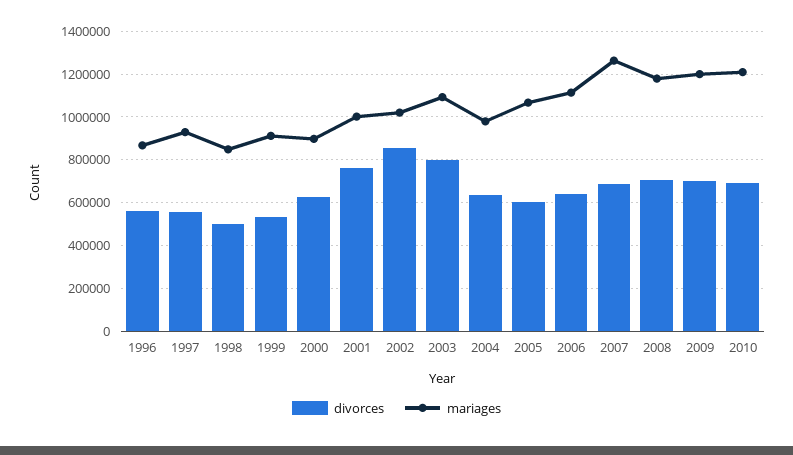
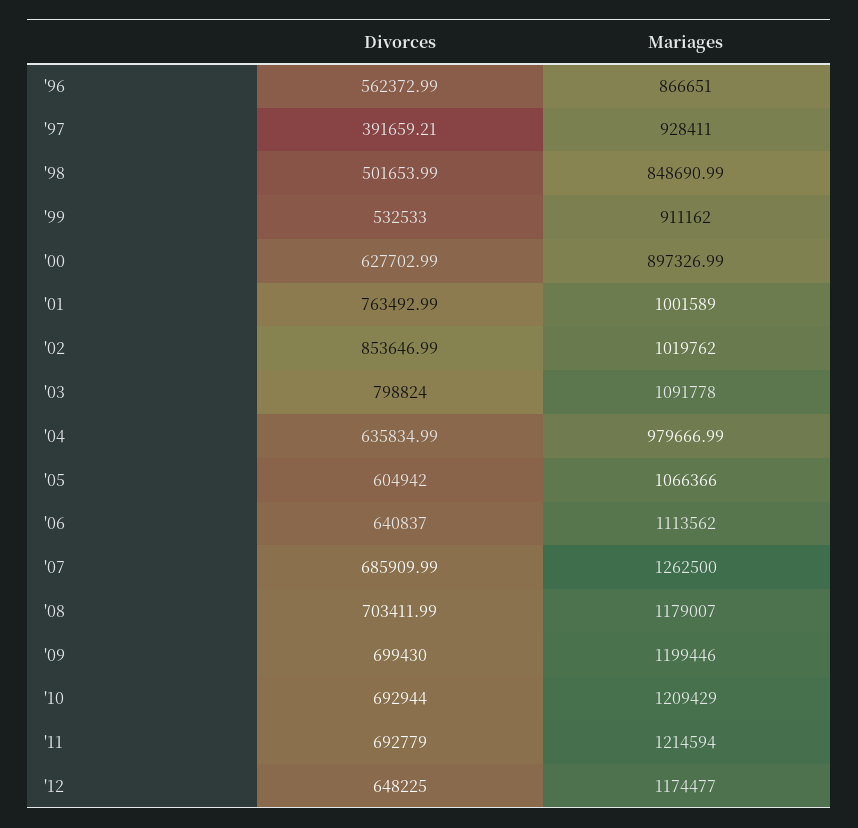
divorces, 1997: 550000 -> 391659.21
divorces, '11: none -> 692779
mariages, '11: none -> 1214594
divorces, '12: none -> 648225
mariages, '12: none -> 1174477

